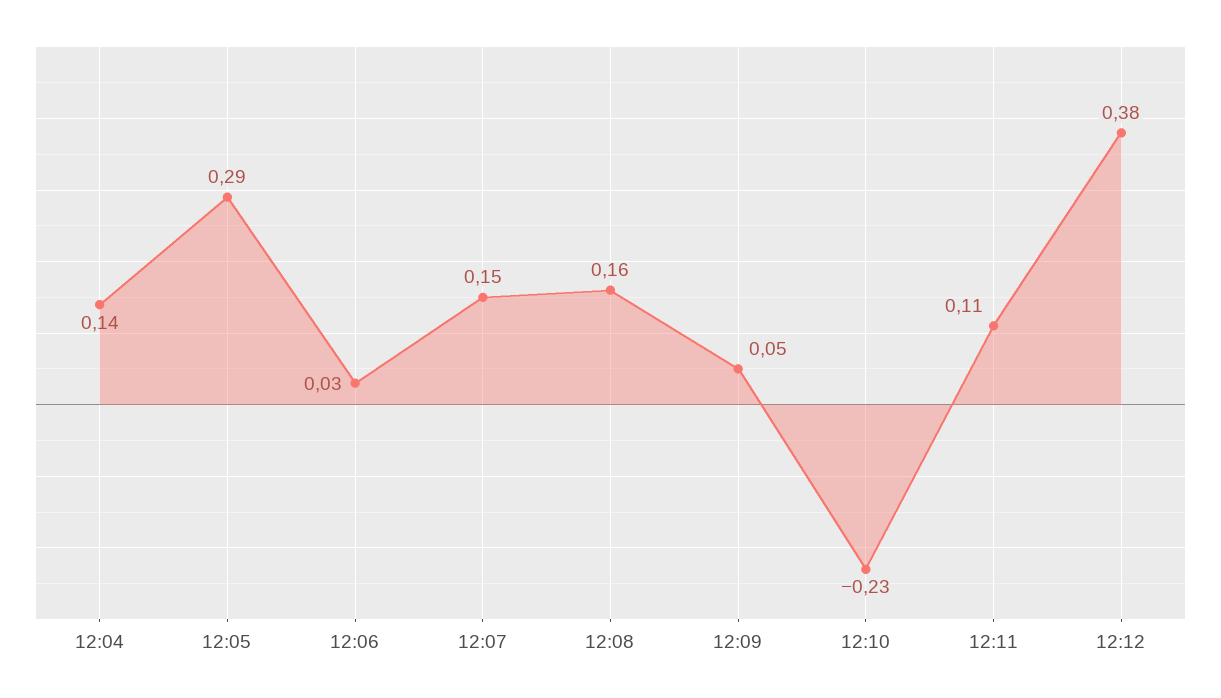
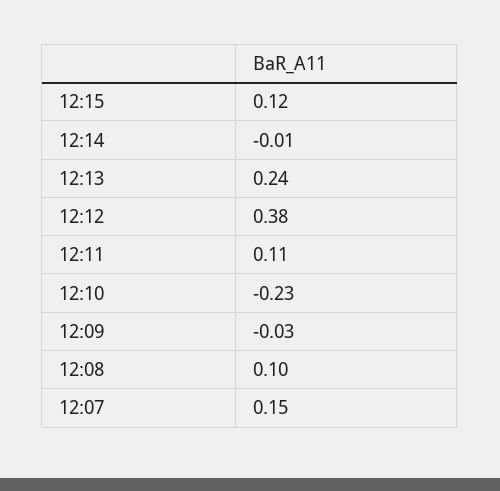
12:04: 0.14 -> none
12:05: 0.29 -> none
12:06: 0.03 -> none
12:08: 0.16 -> 0.1
12:09: 0.05 -> -0.03
12:15: none -> 0.12
12:14: none -> -0.01
12:13: none -> 0.24

